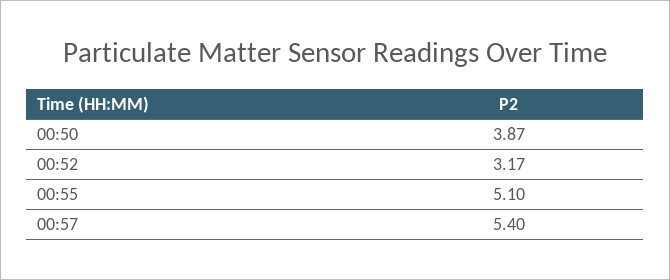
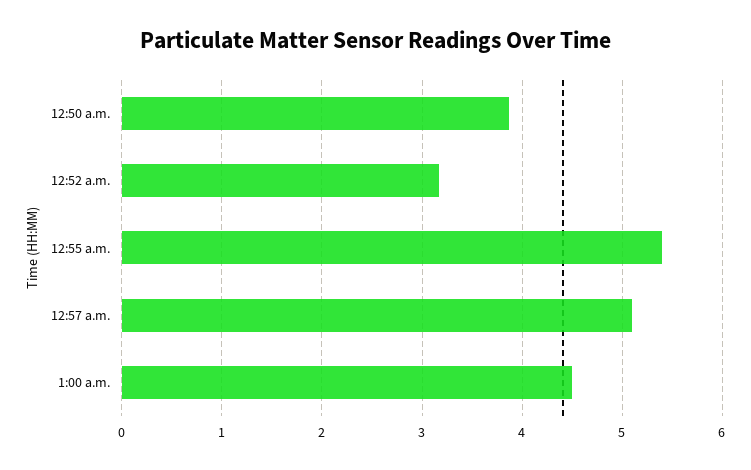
00:55: 5.1 -> 5.4
00:57: 5.4 -> 5.1
1:00 a.m.: none -> 4.5

